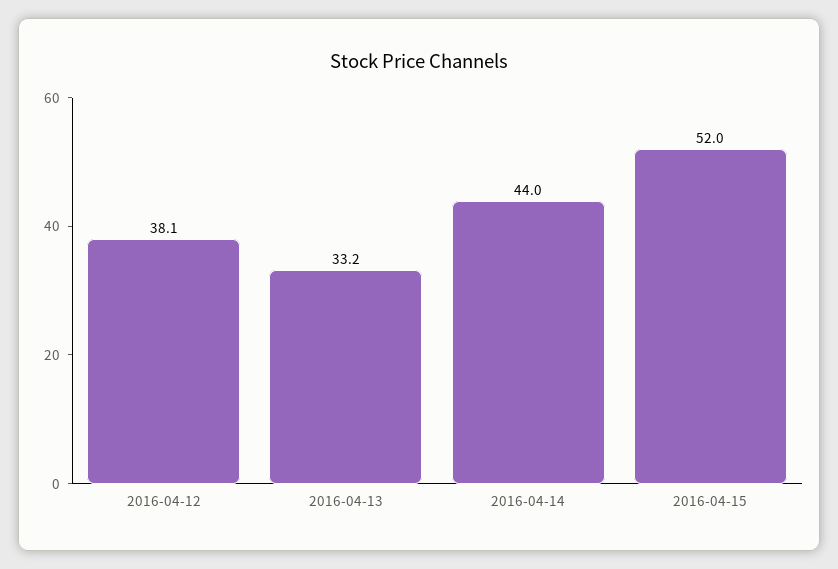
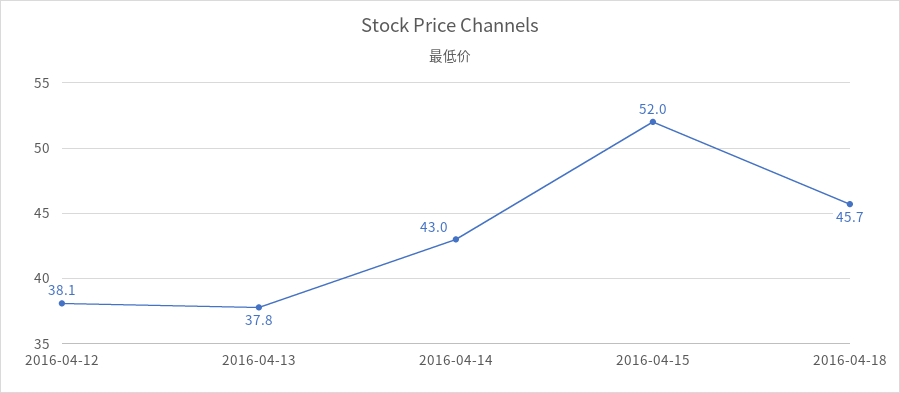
2016-04-13: 33.2 -> 37.8
2016-04-14: 44 -> 43
2016-04-18: none -> 45.7

